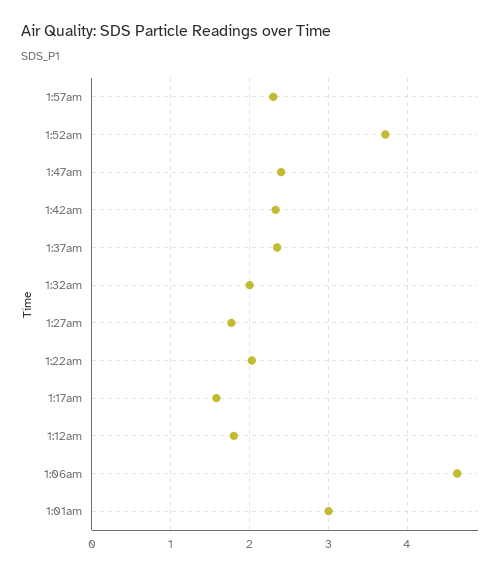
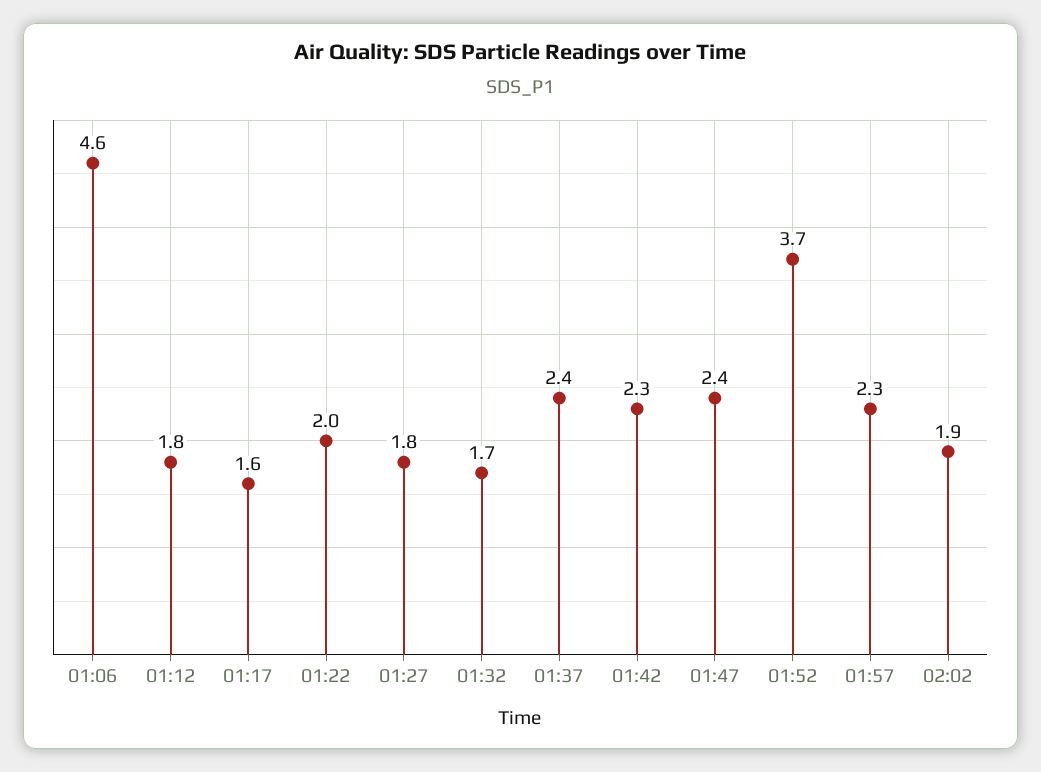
1:32am: 2 -> 1.7
1:01am: 3 -> none
02:02: none -> 1.9

